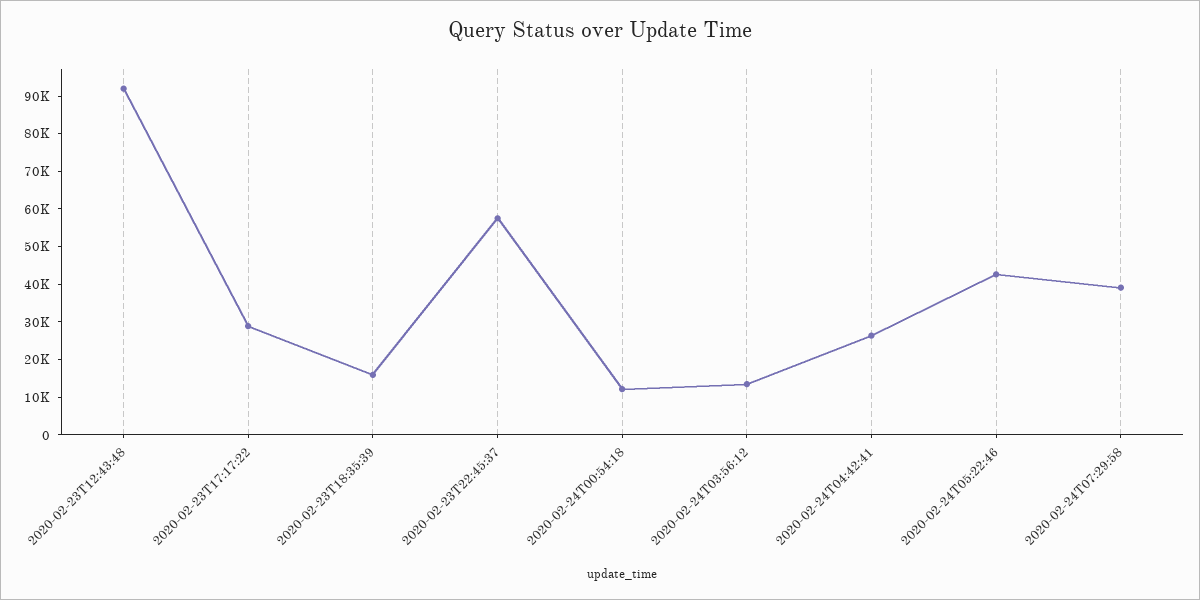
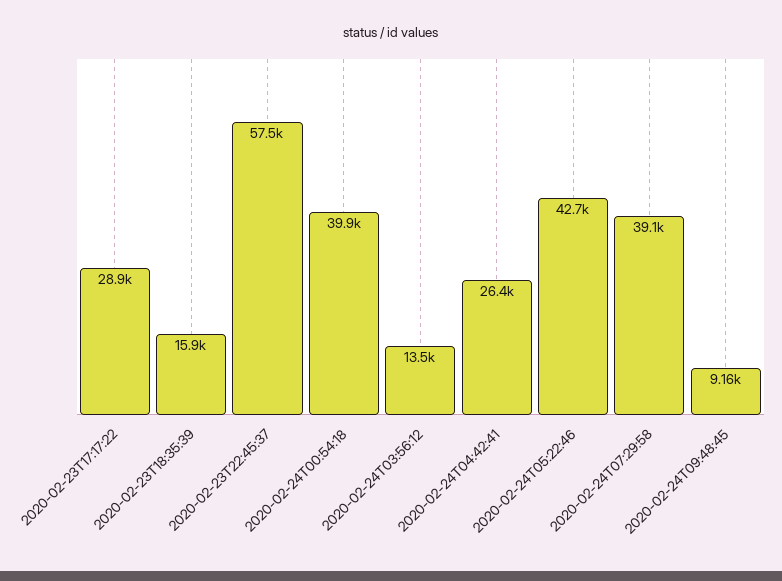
2020-02-23T12:43:48: 92500 -> none
2020-02-24T00:54:18: 12500 -> 39900
2020-02-24T09:48:45: none -> 9160

